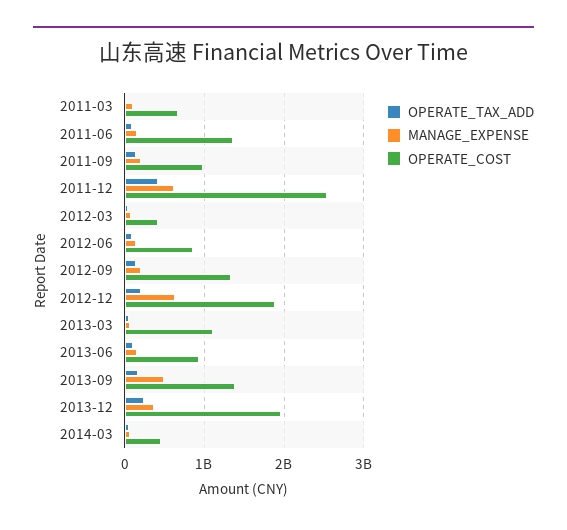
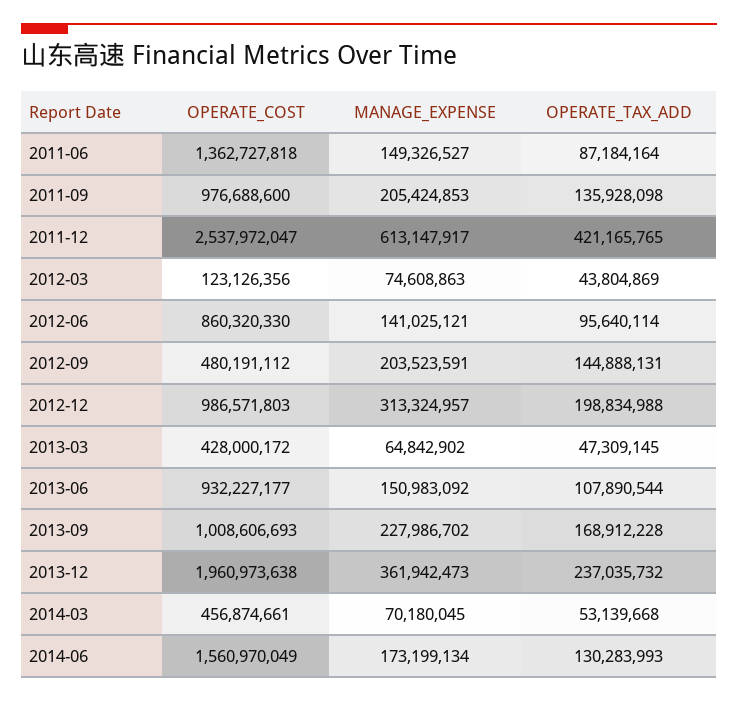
OPERATE_TAX_ADD, 2011-03: 0 -> none
MANAGE_EXPENSE, 2011-03: 100000000 -> none
OPERATE_COST, 2011-03: 700000000 -> none
OPERATE_COST, 2012-03: 400000000 -> 123126356
OPERATE_COST, 2012-09: 1300000000 -> 480191112
MANAGE_EXPENSE, 2012-12: 600000000 -> 313324957
OPERATE_COST, 2012-12: 1900000000 -> 986571803
OPERATE_COST, 2013-03: 1100000000 -> 428000172
MANAGE_EXPENSE, 2013-09: 500000000 -> 227986702
OPERATE_COST, 2013-09: 1400000000 -> 1008606693
OPERATE_COST, 2014-06: none -> 1560970049
MANAGE_EXPENSE, 2014-06: none -> 173199134
OPERATE_TAX_ADD, 2014-06: none -> 130283993

